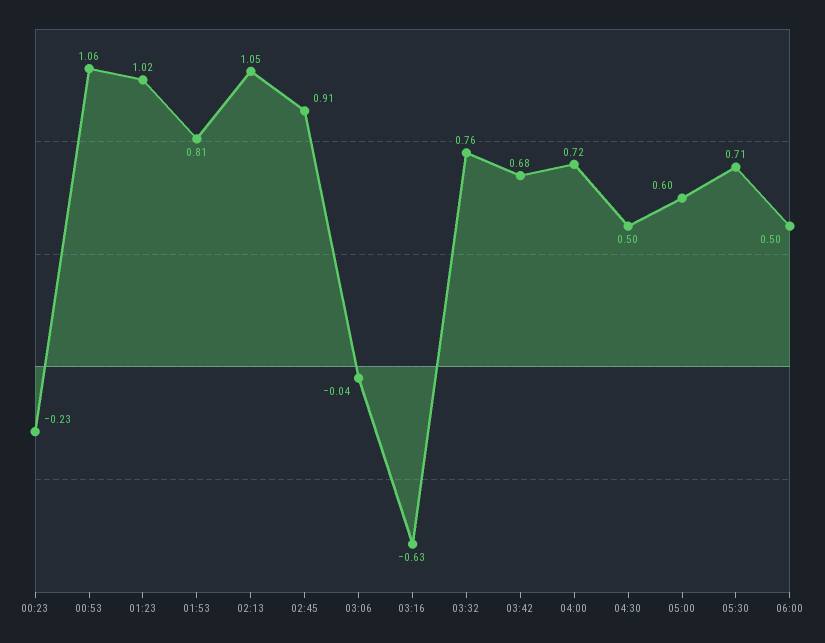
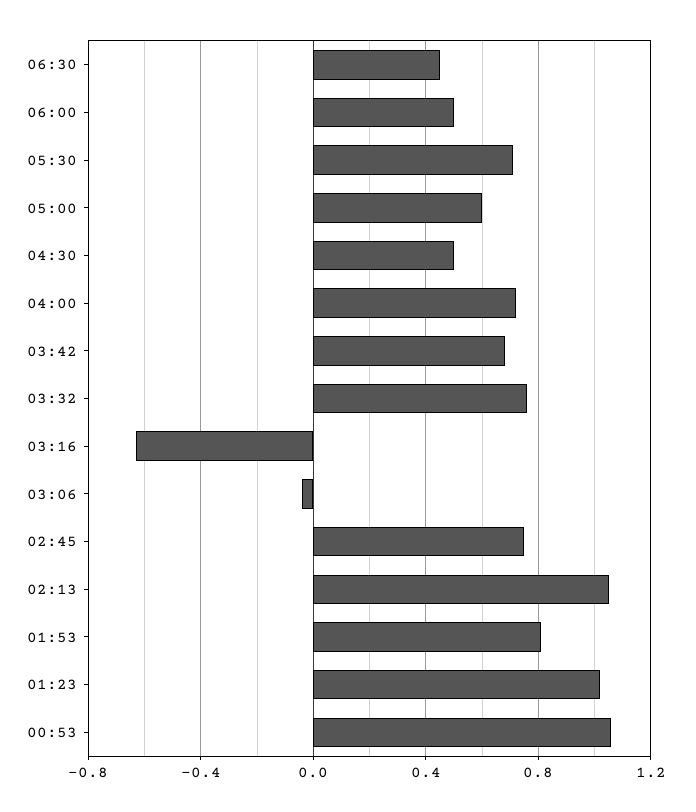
00:23: -0.23 -> none
02:45: 0.91 -> 0.75
06:30: none -> 0.45

